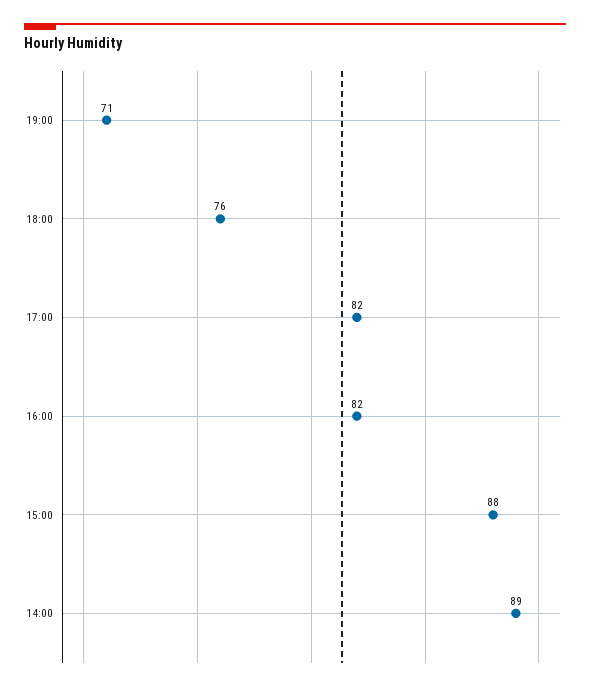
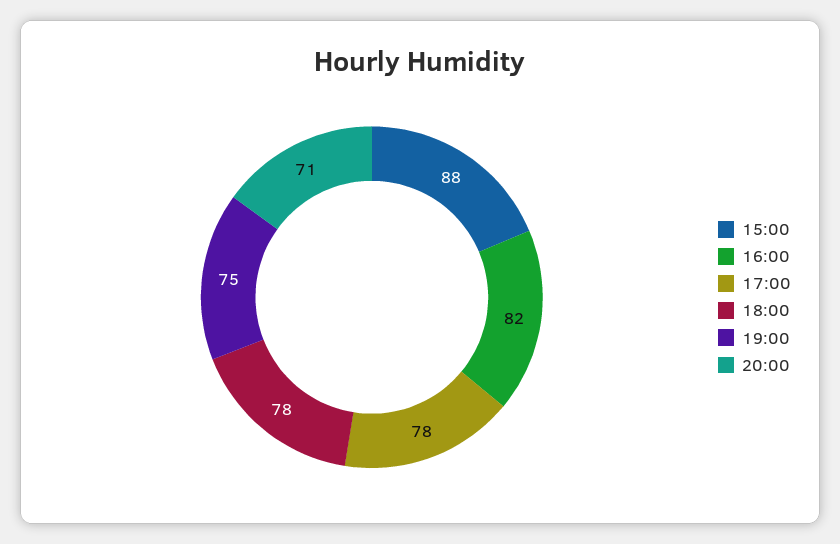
19:00: 71 -> 75
18:00: 76 -> 78
17:00: 82 -> 78
14:00: 89 -> none
20:00: none -> 71

